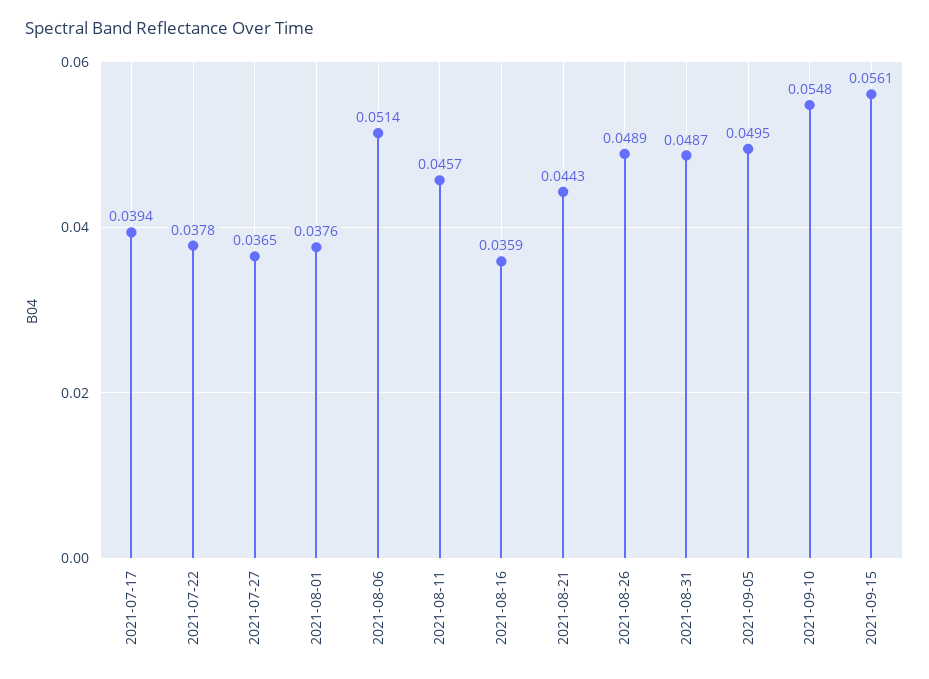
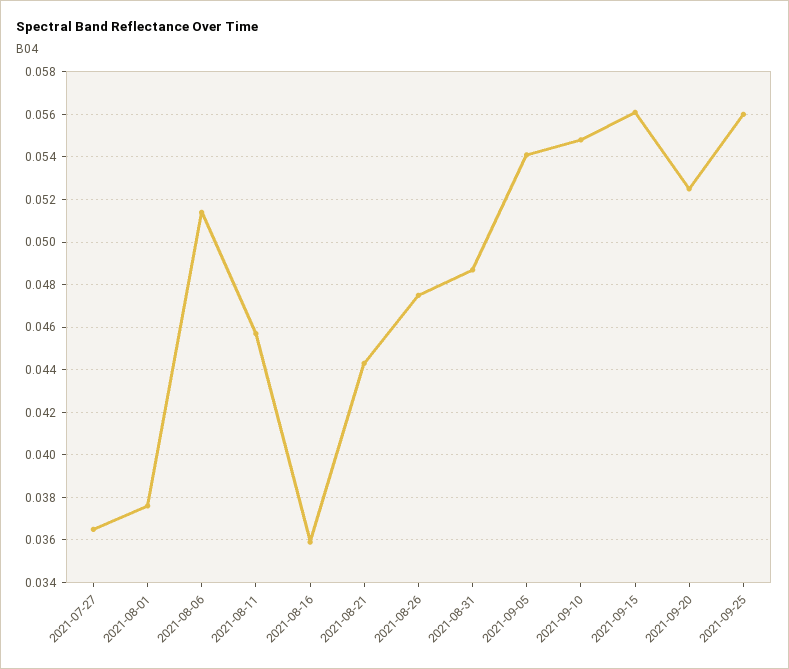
2021-07-17: 0.0394 -> none
2021-07-22: 0.0378 -> none
2021-08-26: 0.0489 -> 0.0475
2021-09-05: 0.0495 -> 0.054
2021-09-20: none -> 0.0525
2021-09-25: none -> 0.056

